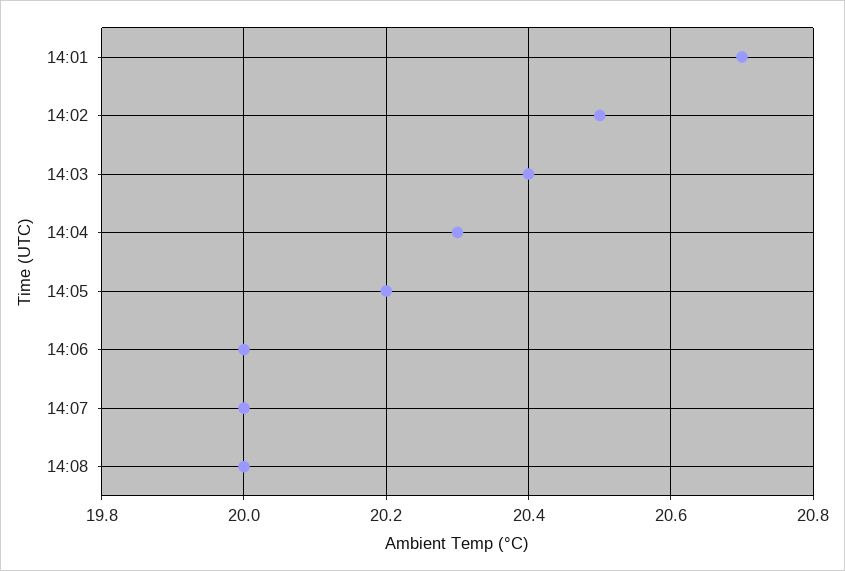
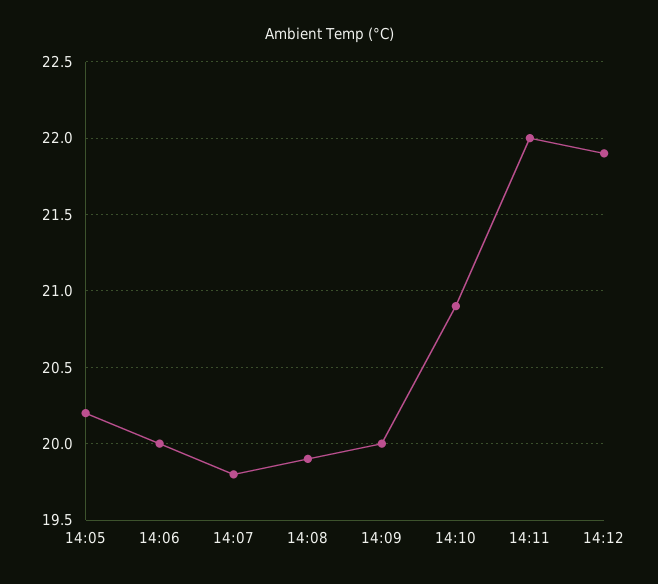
14:01: 20.7 -> none
14:02: 20.5 -> none
14:03: 20.4 -> none
14:04: 20.3 -> none
14:07: 20 -> 19.8
14:08: 20 -> 19.9
14:09: none -> 20
14:10: none -> 20.9
14:11: none -> 22
14:12: none -> 21.9

